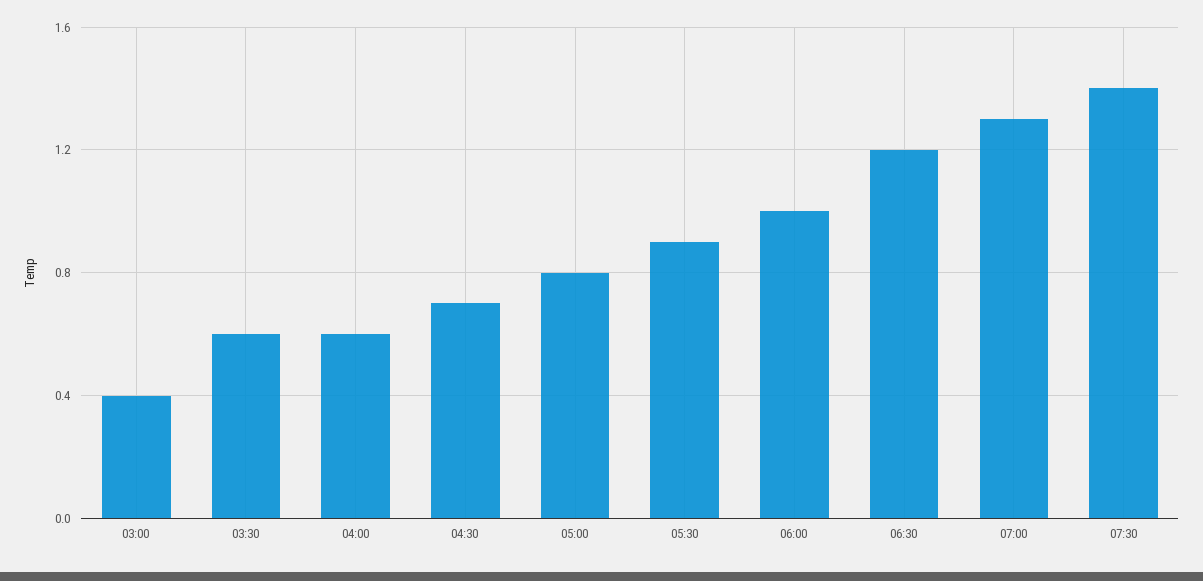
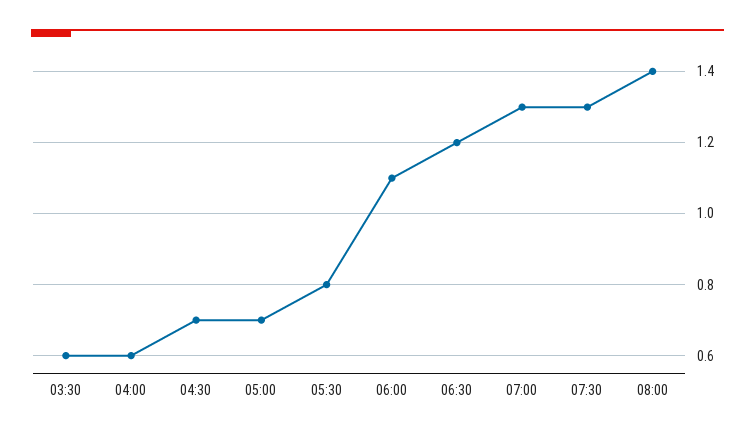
03:00: 0.4 -> none
05:00: 0.8 -> 0.7
05:30: 0.9 -> 0.8
06:00: 1 -> 1.1
07:30: 1.4 -> 1.3
08:00: none -> 1.4

